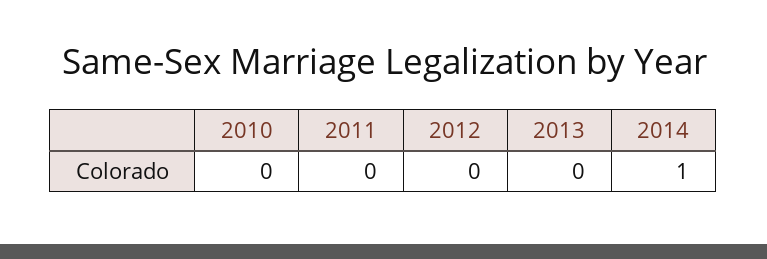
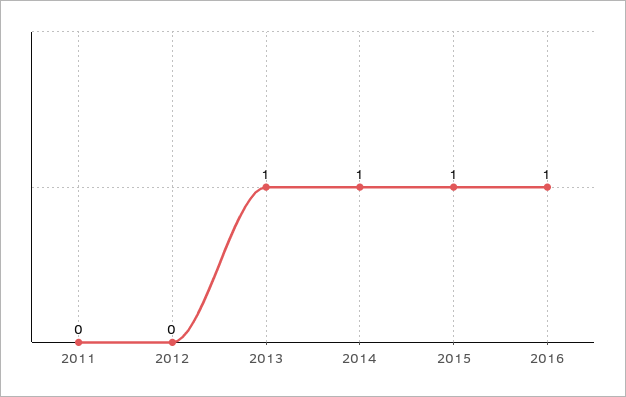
2010: 0 -> none
2013: 0 -> 1
2015: none -> 1
2016: none -> 1

